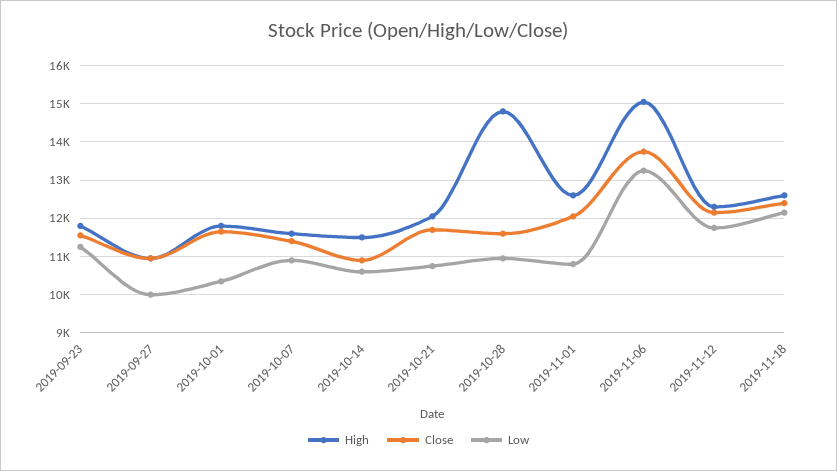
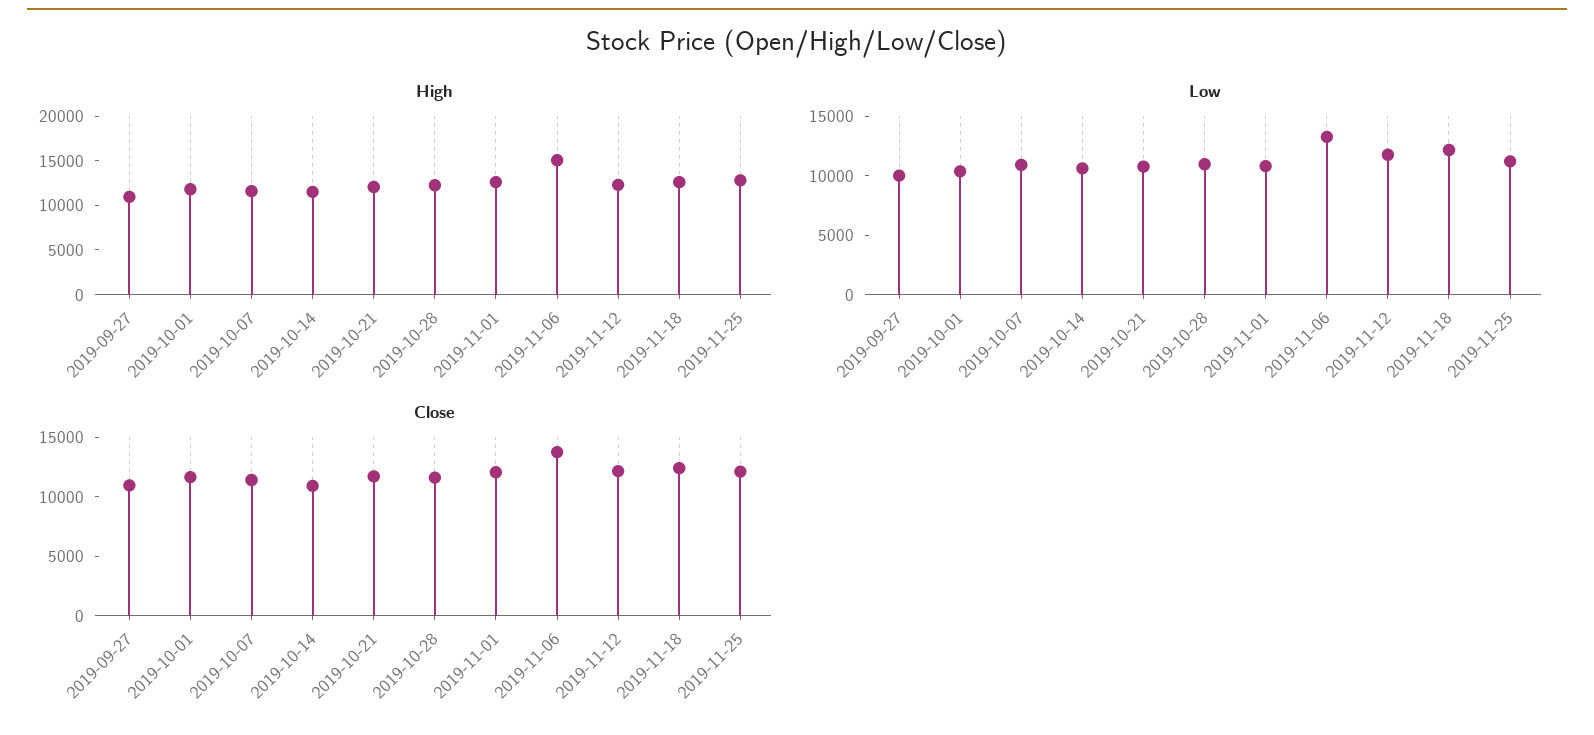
High, 2019-09-23: 11800 -> none
Close, 2019-09-23: 11600 -> none
Low, 2019-09-23: 11200 -> none
High, 2019-10-28: 14800 -> 12000
High, 2019-11-25: none -> 13000
Low, 2019-11-25: none -> 11000
Close, 2019-11-25: none -> 12000

